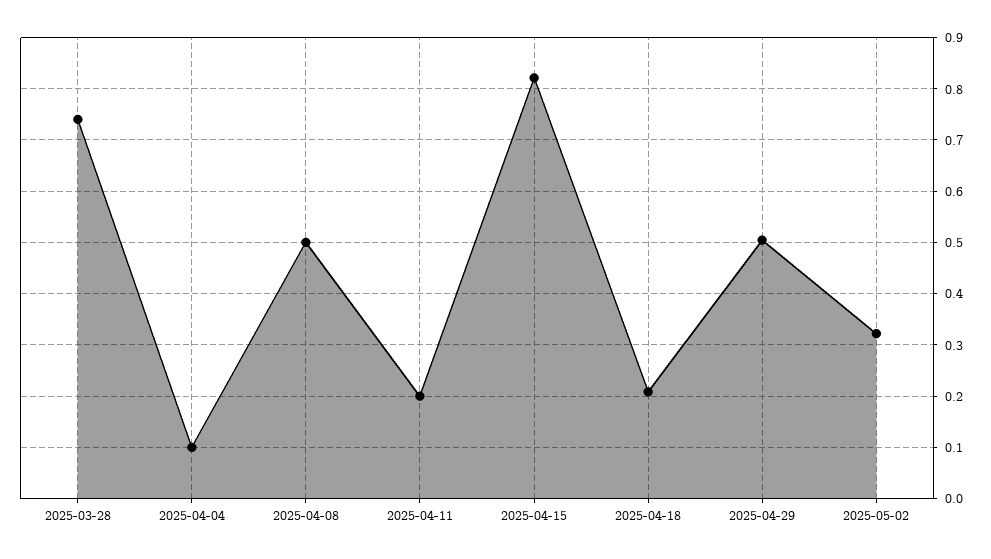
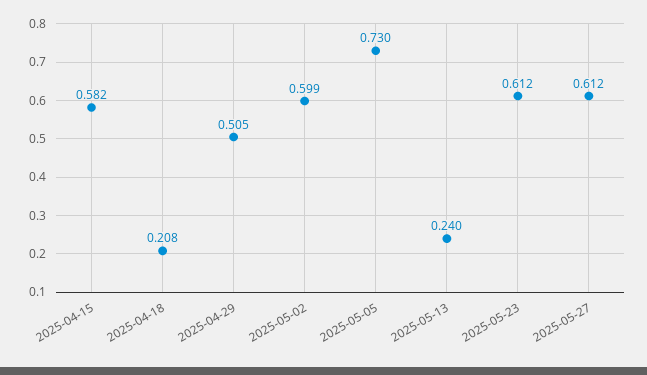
2025-03-28: 0.74 -> none
2025-04-04: 0.1 -> none
2025-04-08: 0.5 -> none
2025-04-11: 0.2 -> none
2025-04-15: 0.82 -> 0.582
2025-05-02: 0.32 -> 0.599
2025-05-05: none -> 0.73
2025-05-13: none -> 0.24
2025-05-23: none -> 0.612
2025-05-27: none -> 0.612

